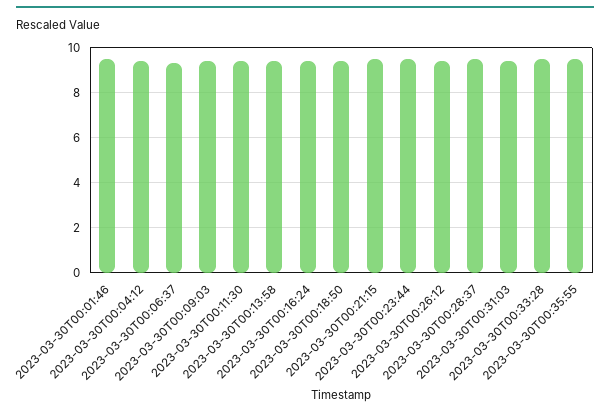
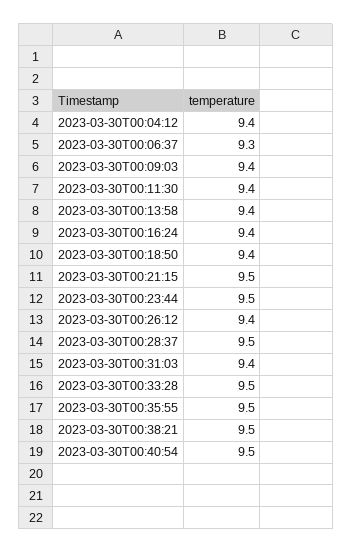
2023-03-30T00:01:46: 9.5 -> none
2023-03-30T00:38:21: none -> 9.5
2023-03-30T00:40:54: none -> 9.5

